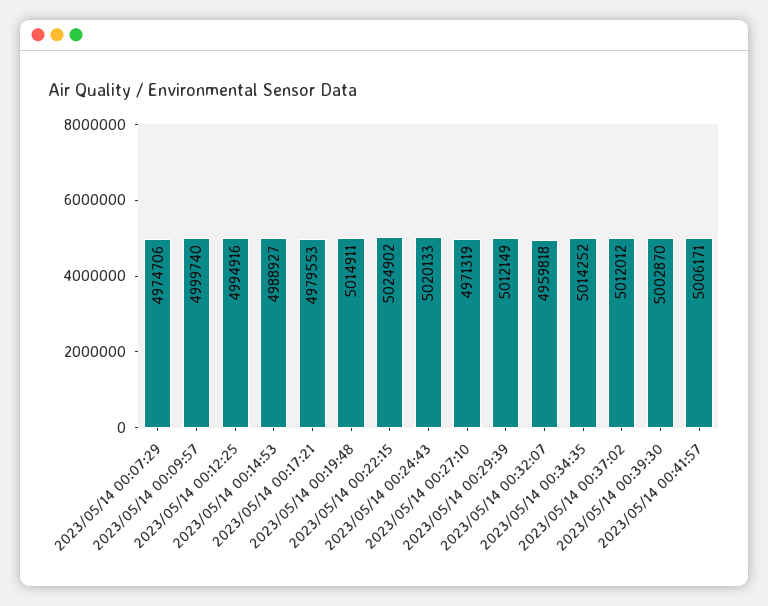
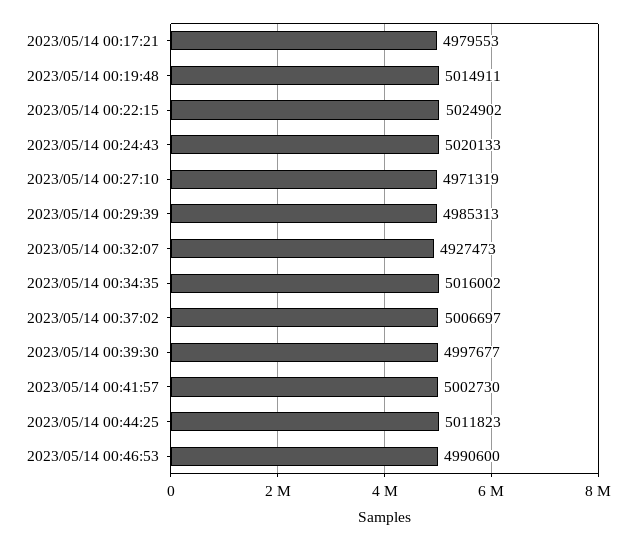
2023/05/14 00:07:29: 4974706 -> none
2023/05/14 00:09:57: 4999740 -> none
2023/05/14 00:12:25: 4994916 -> none
2023/05/14 00:14:53: 4988927 -> none
2023/05/14 00:29:39: 5012149 -> 4985313
2023/05/14 00:32:07: 4959818 -> 4927473
2023/05/14 00:34:35: 5014252 -> 5016002
2023/05/14 00:37:02: 5012012 -> 5006697
2023/05/14 00:39:30: 5002870 -> 4997677
2023/05/14 00:41:57: 5006171 -> 5002730
2023/05/14 00:44:25: none -> 5011823
2023/05/14 00:46:53: none -> 4990600

